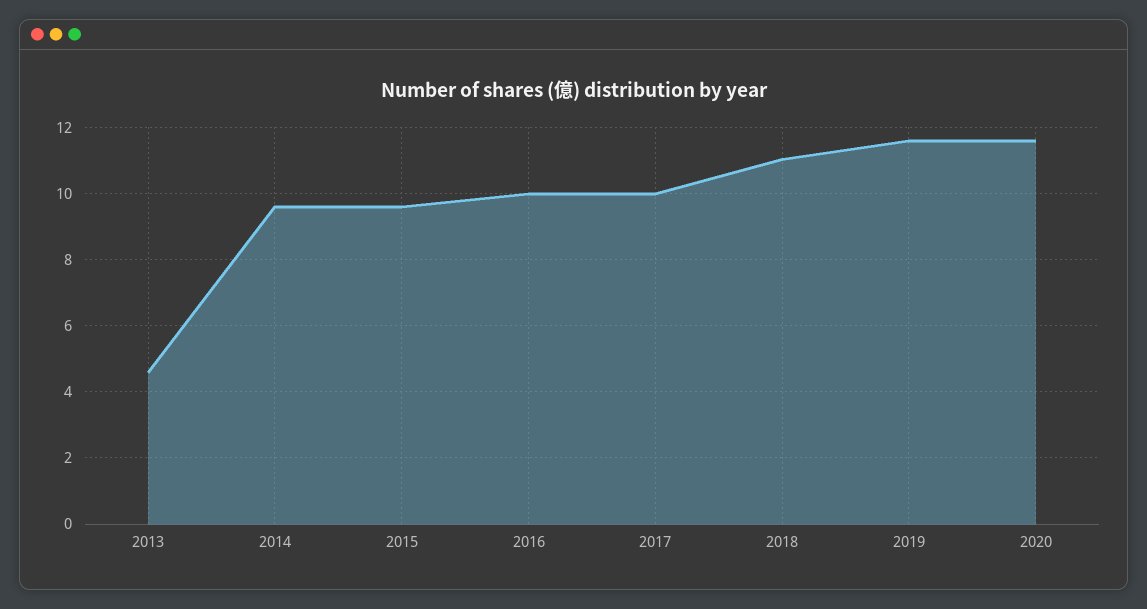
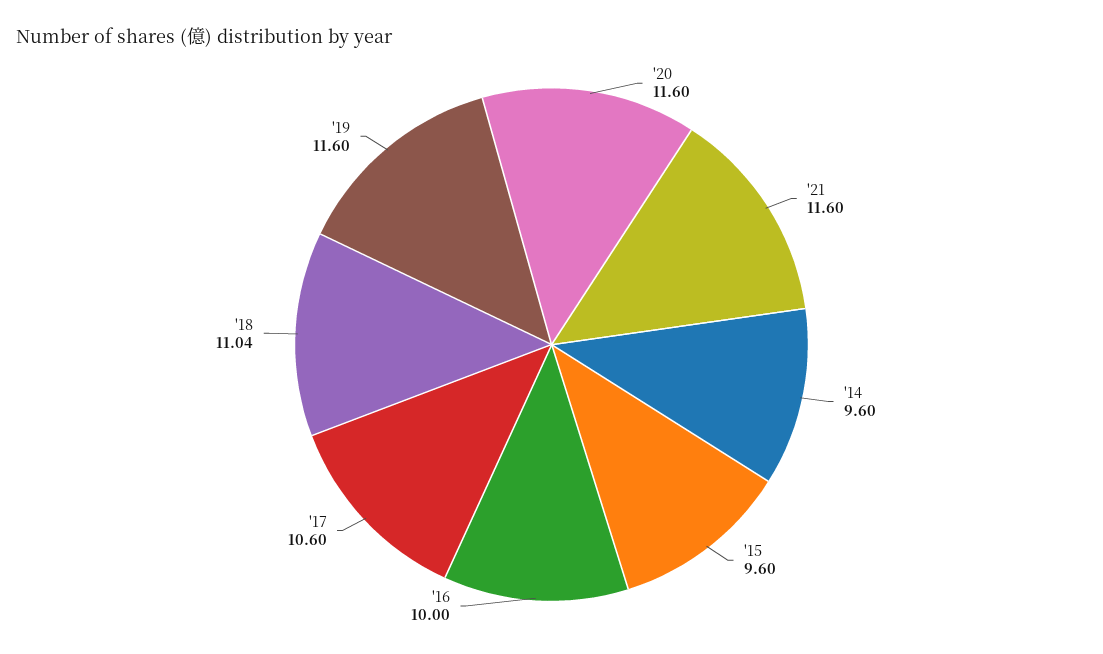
2013: 4.6 -> none
2017: 10 -> 10.6
'21: none -> 11.6

